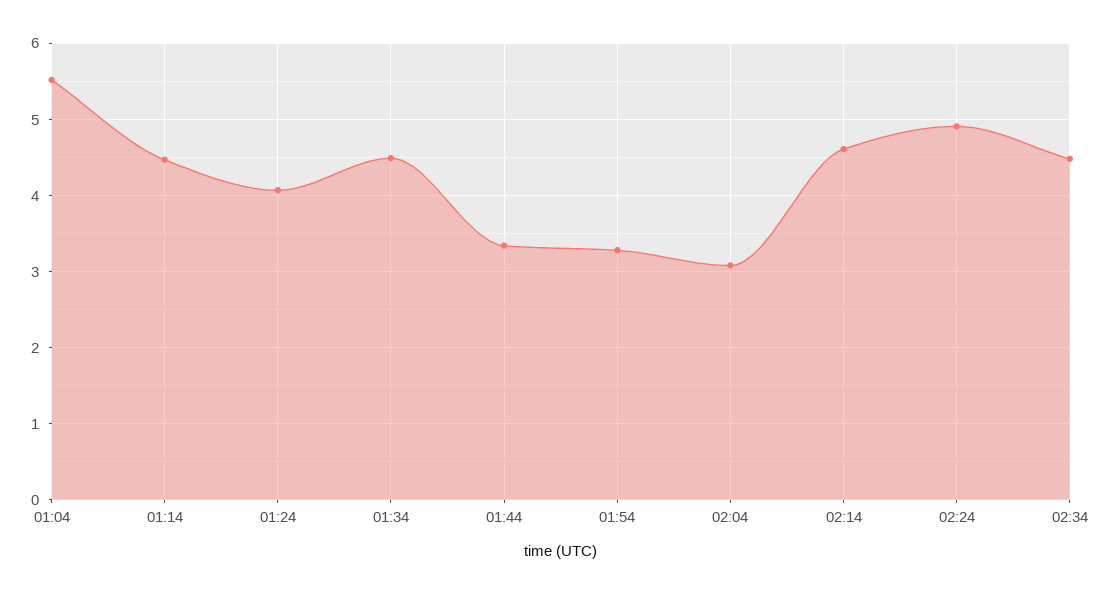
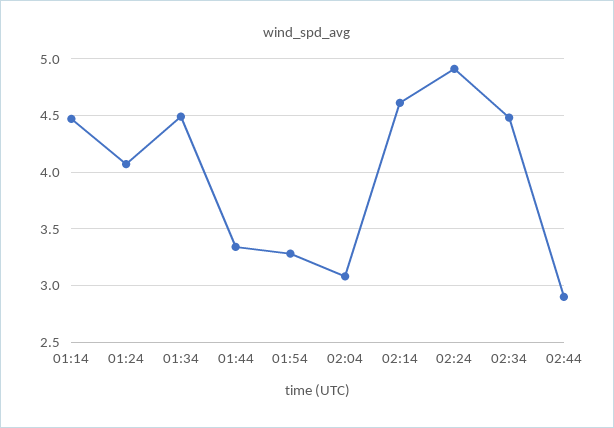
01:04: 5.5 -> none
02:44: none -> 2.9

